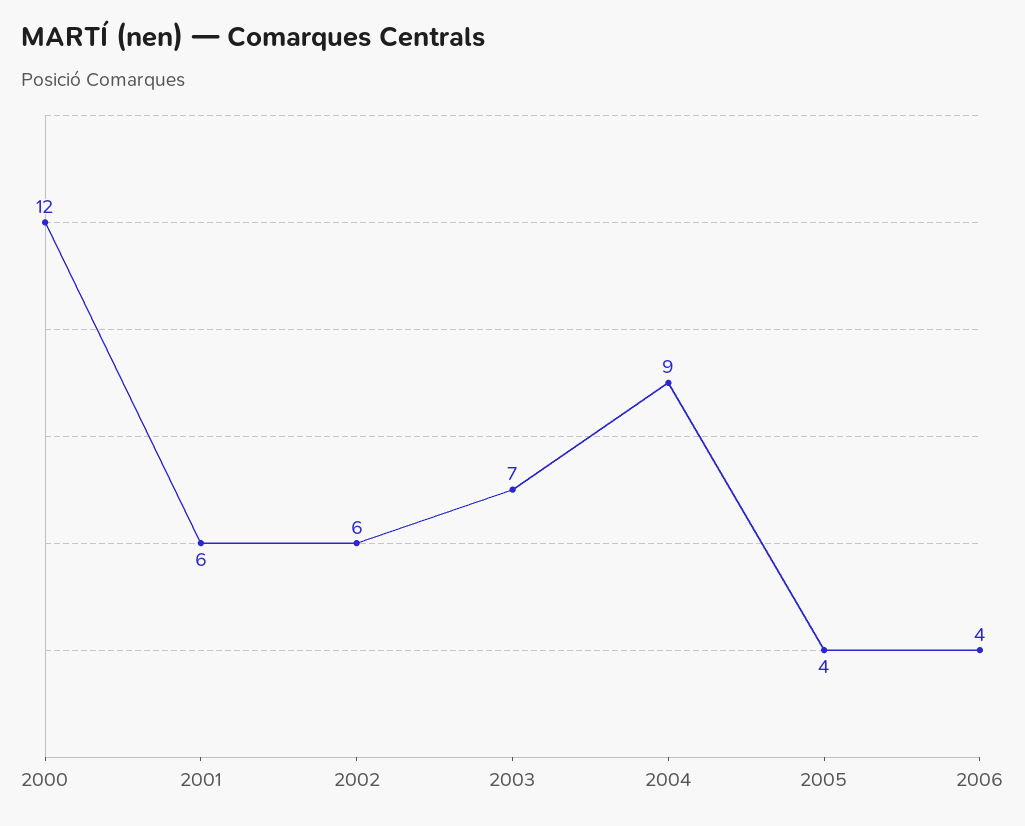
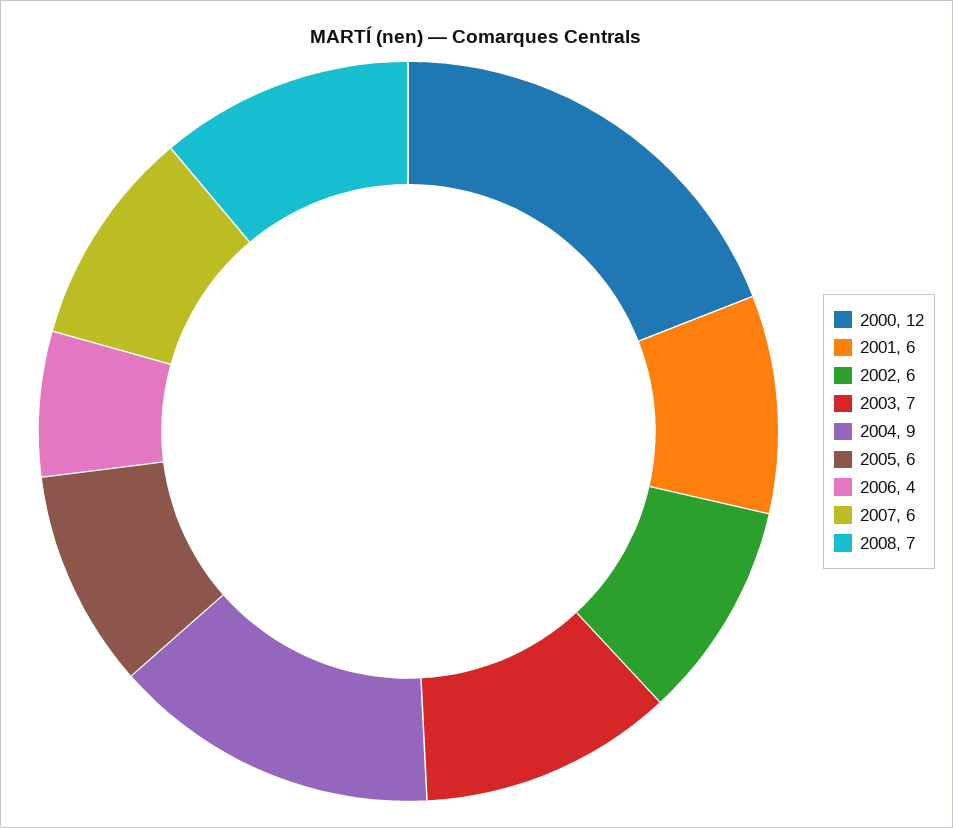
2005: 4 -> 6
2007: none -> 6
2008: none -> 7

